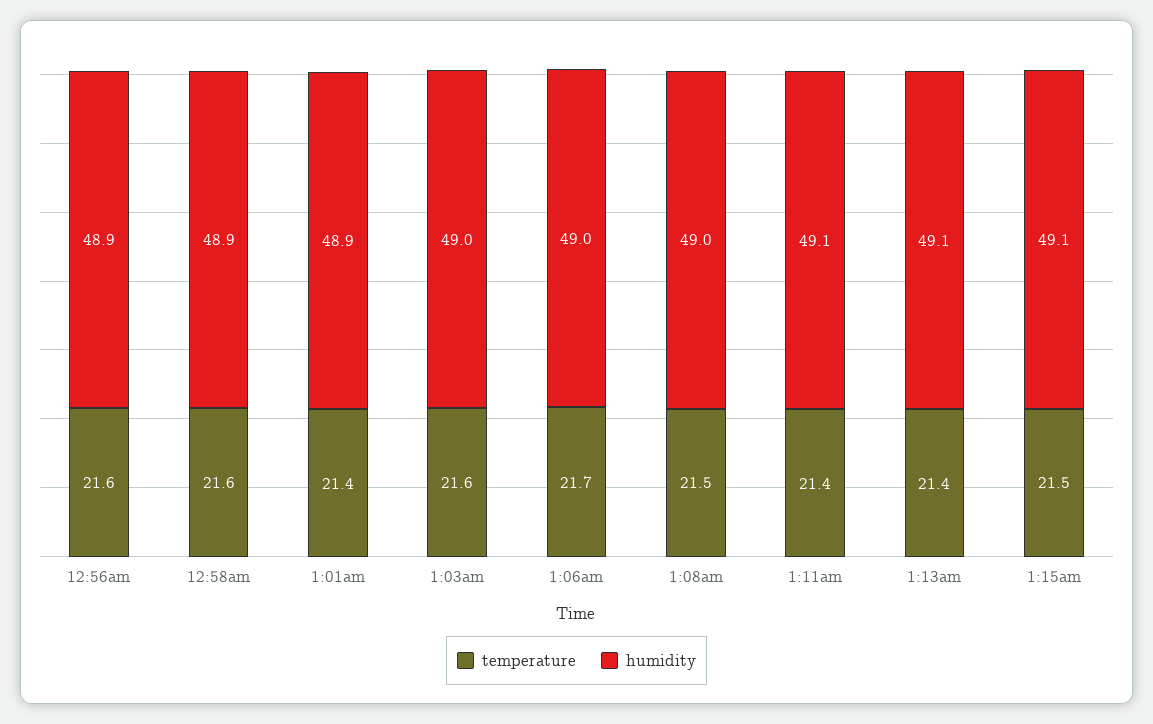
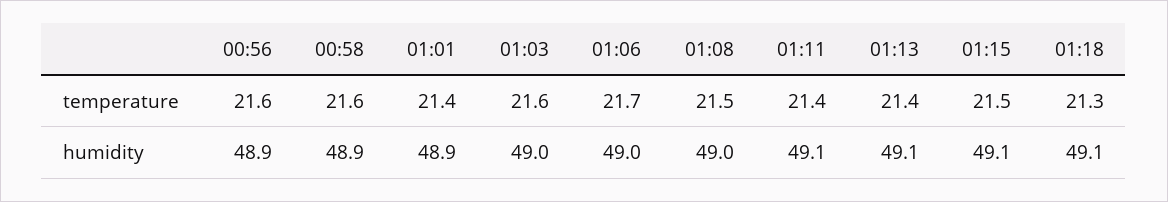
temperature, 01:18: none -> 21.3
humidity, 01:18: none -> 49.1

